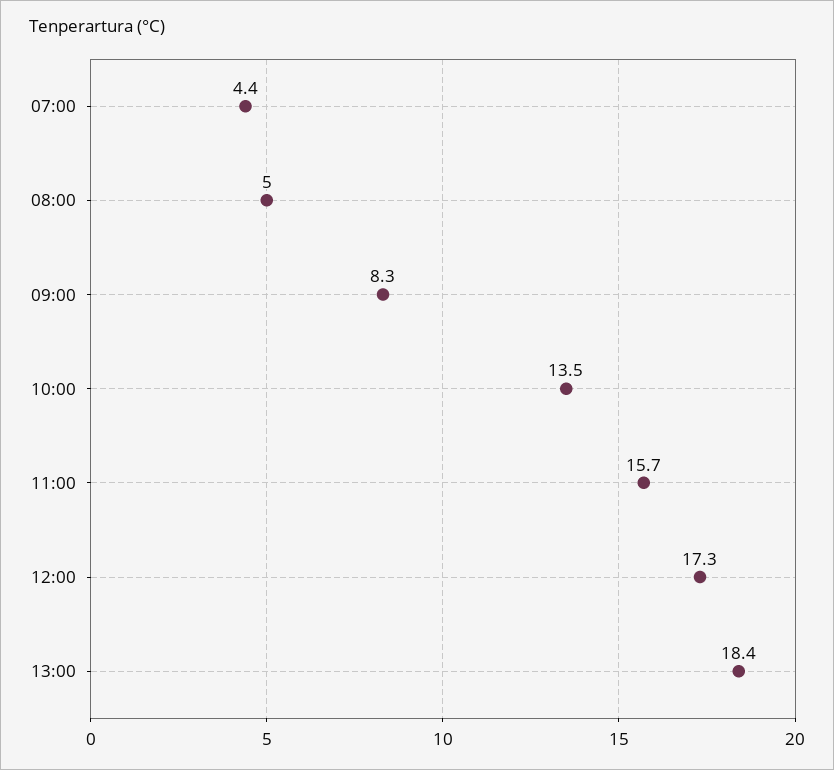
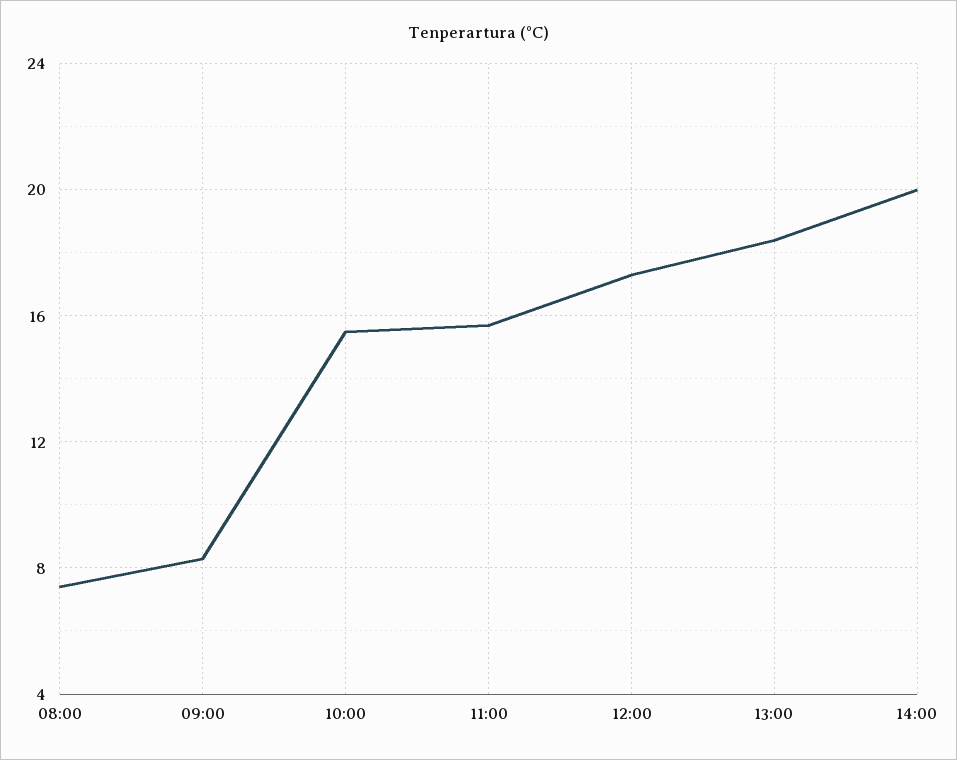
07:00: 4.4 -> none
08:00: 5 -> 7.5
10:00: 13.5 -> 15.5
14:00: none -> 20

